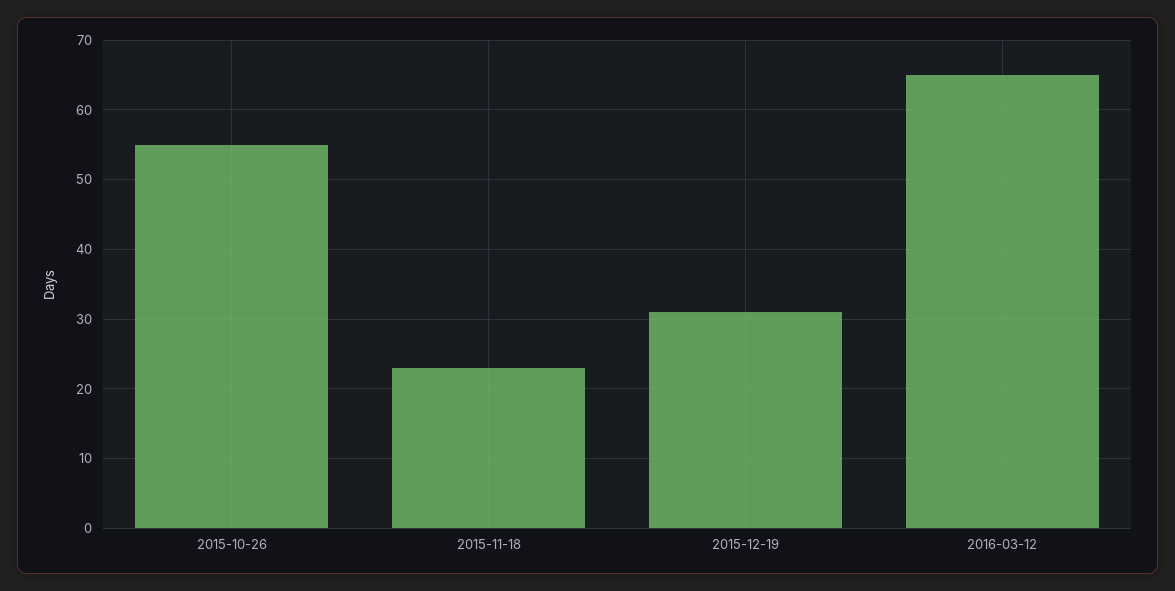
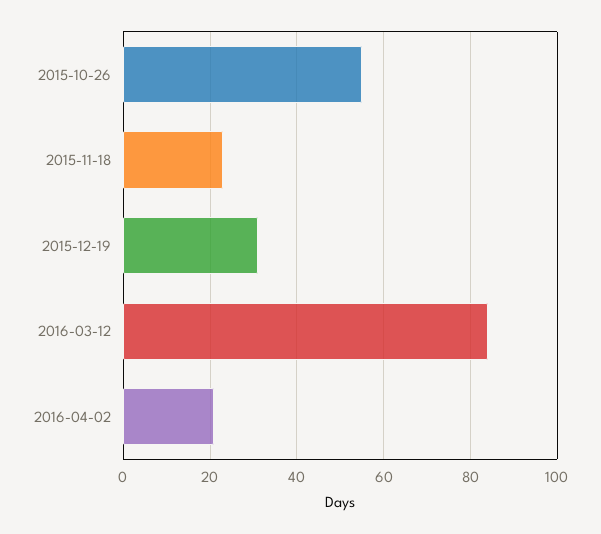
2016-03-12: 65 -> 85
2016-04-02: none -> 20

